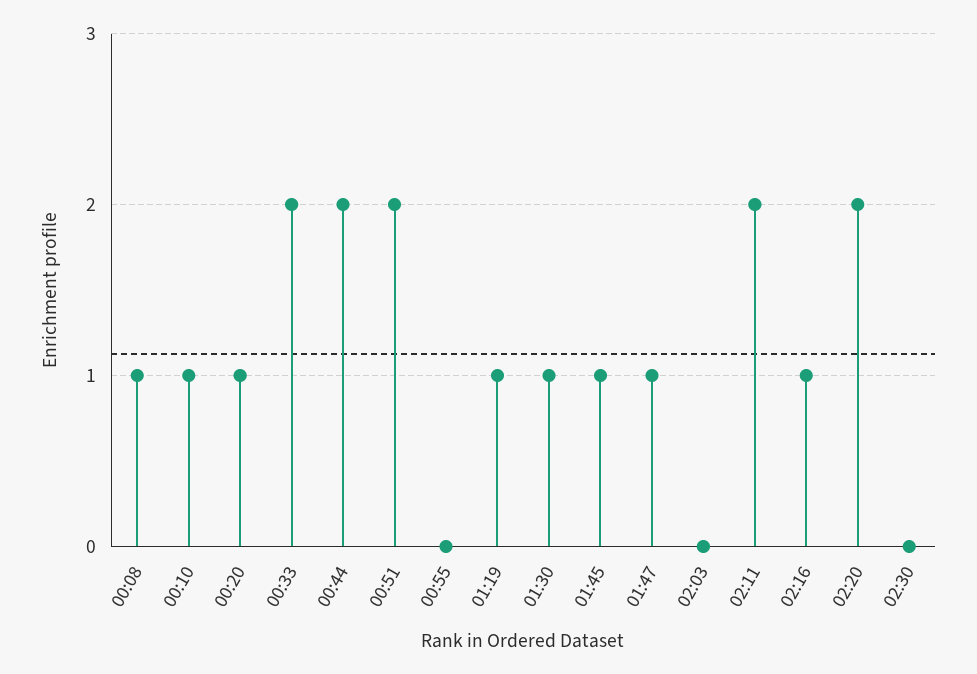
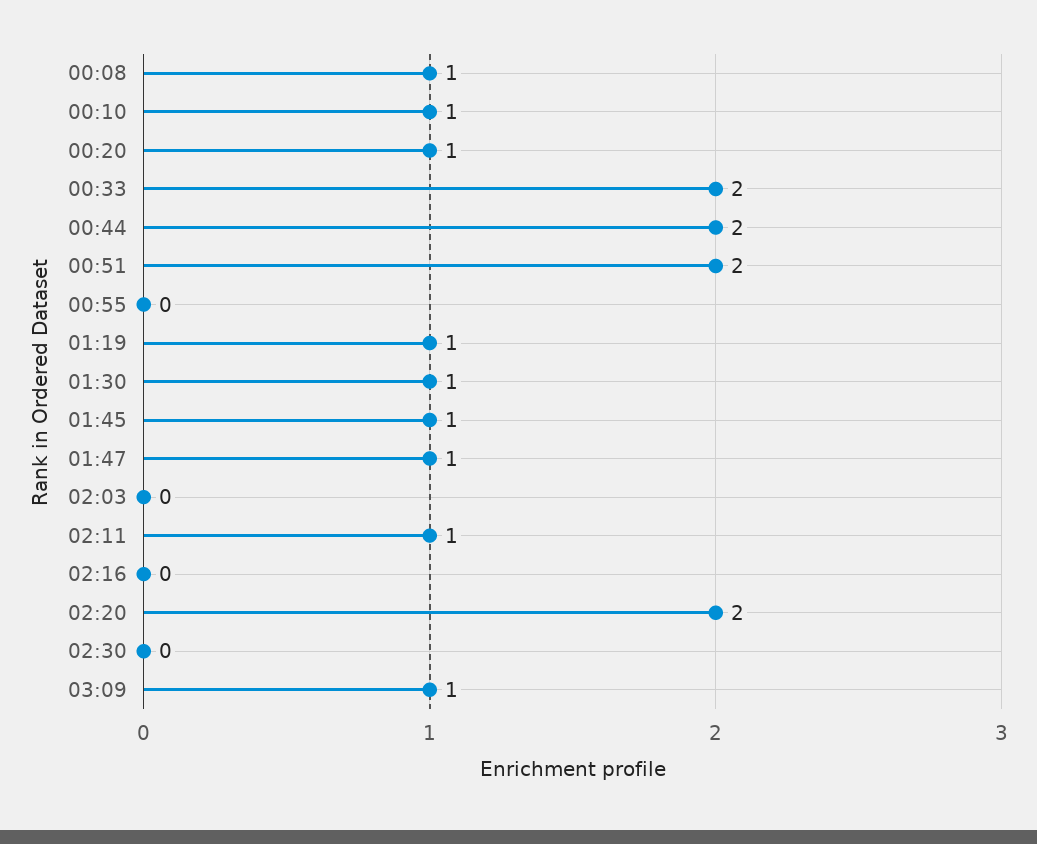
02:11: 2 -> 1
02:16: 1 -> 0
03:09: none -> 1

